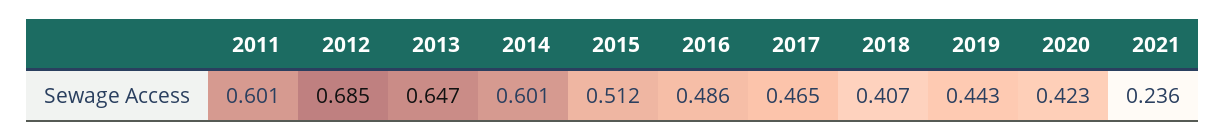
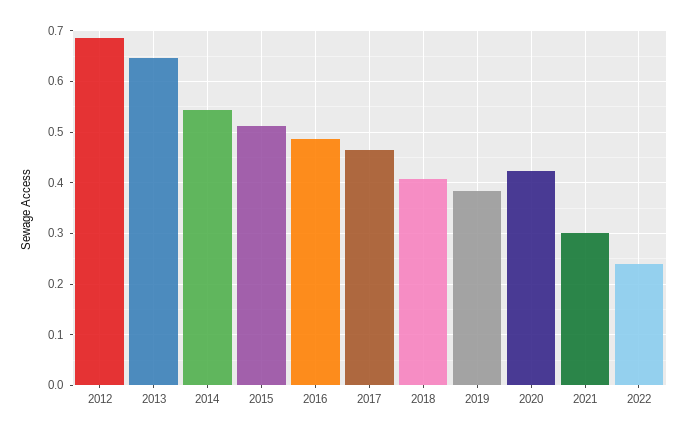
2011: 0.601 -> none
2014: 0.601 -> 0.54
2019: 0.443 -> 0.38
2021: 0.236 -> 0.3
2022: none -> 0.24

